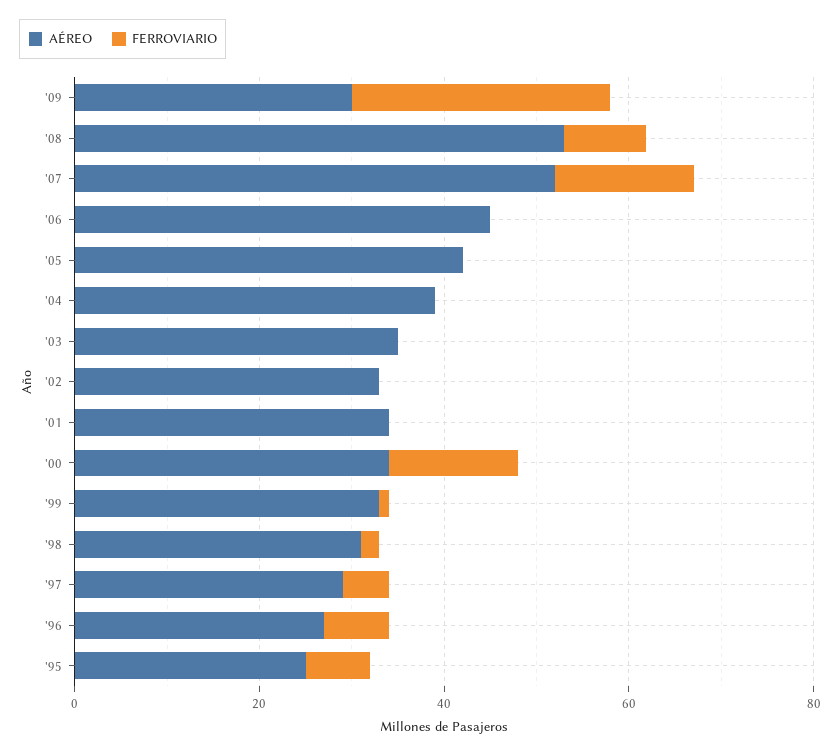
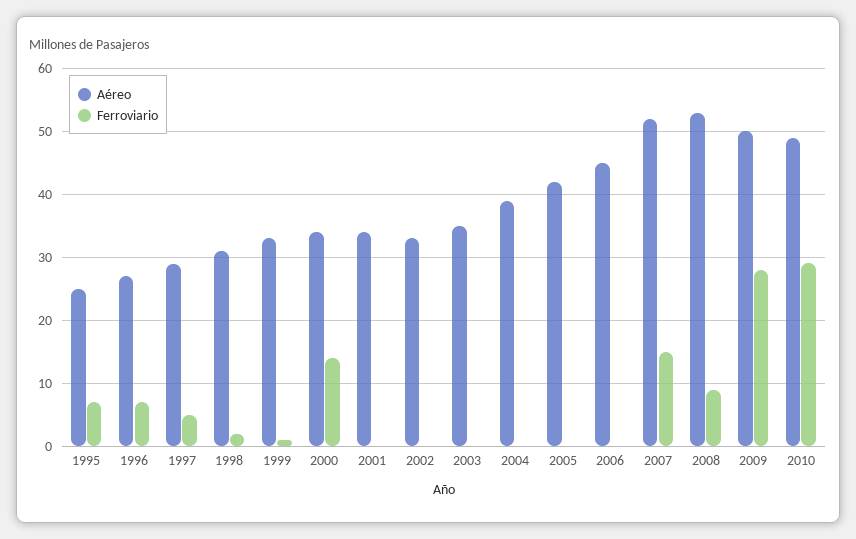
AÉREO, '09: 30 -> 50
AÉREO, 2010: none -> 49
FERROVIARIO, 2010: none -> 29

